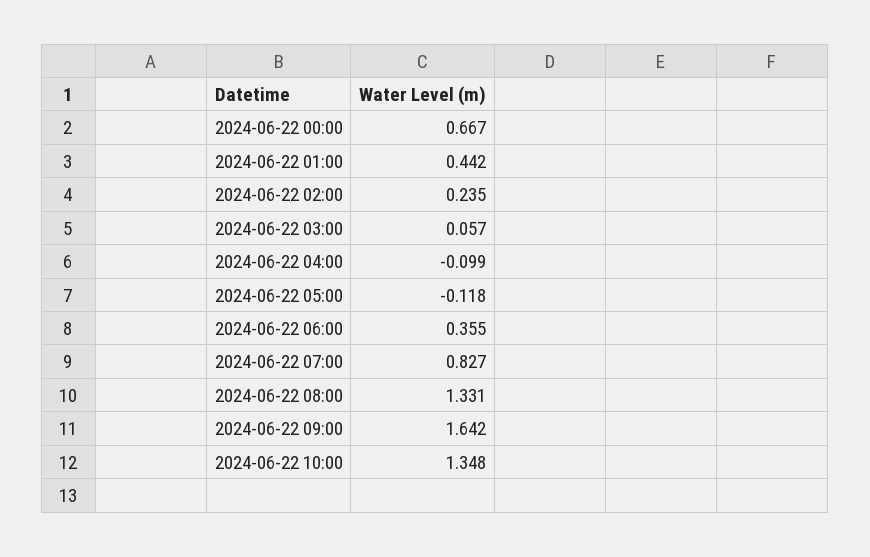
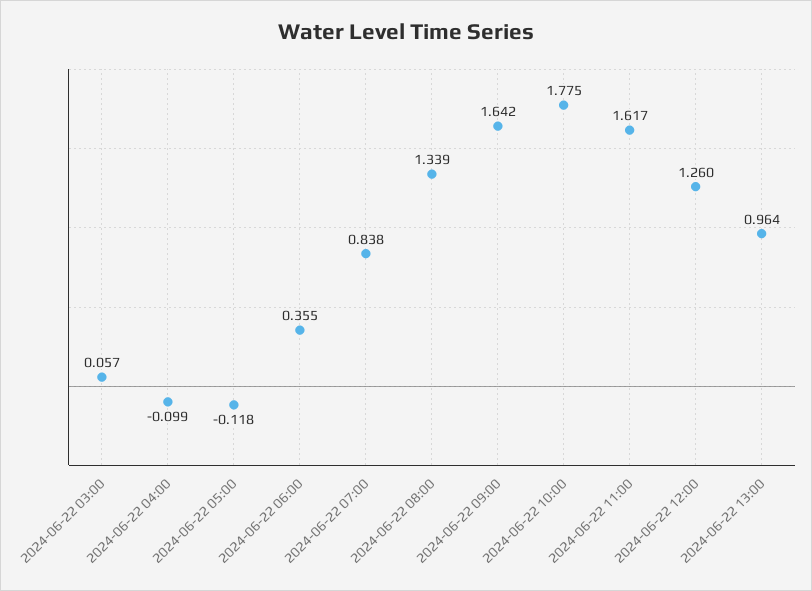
2024-06-22 00:00: 0.667 -> none
2024-06-22 01:00: 0.442 -> none
2024-06-22 02:00: 0.235 -> none
2024-06-22 07:00: 0.827 -> 0.838
2024-06-22 08:00: 1.331 -> 1.339
2024-06-22 10:00: 1.348 -> 1.775
2024-06-22 11:00: none -> 1.617
2024-06-22 12:00: none -> 1.26
2024-06-22 13:00: none -> 0.964

